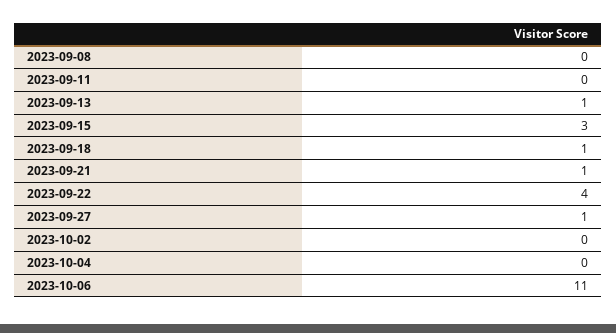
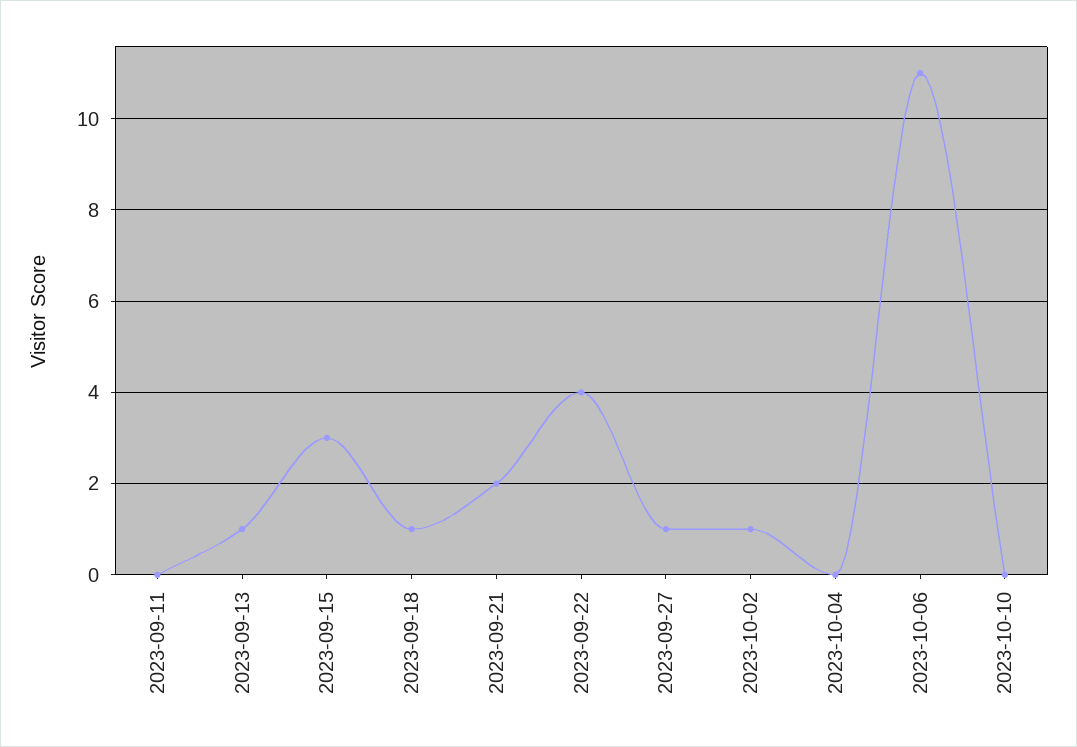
2023-09-08: 0 -> none
2023-09-21: 1 -> 2
2023-10-02: 0 -> 1
2023-10-10: none -> 0

